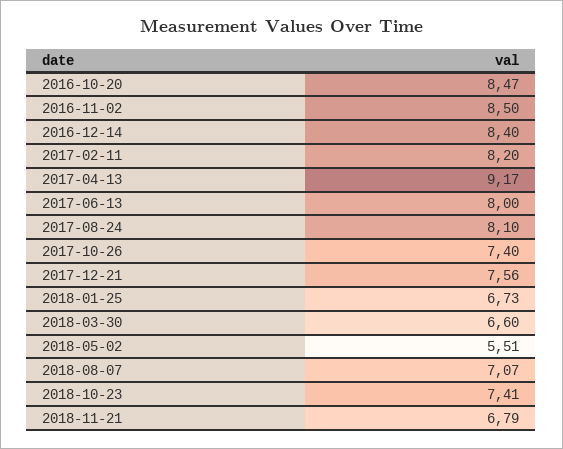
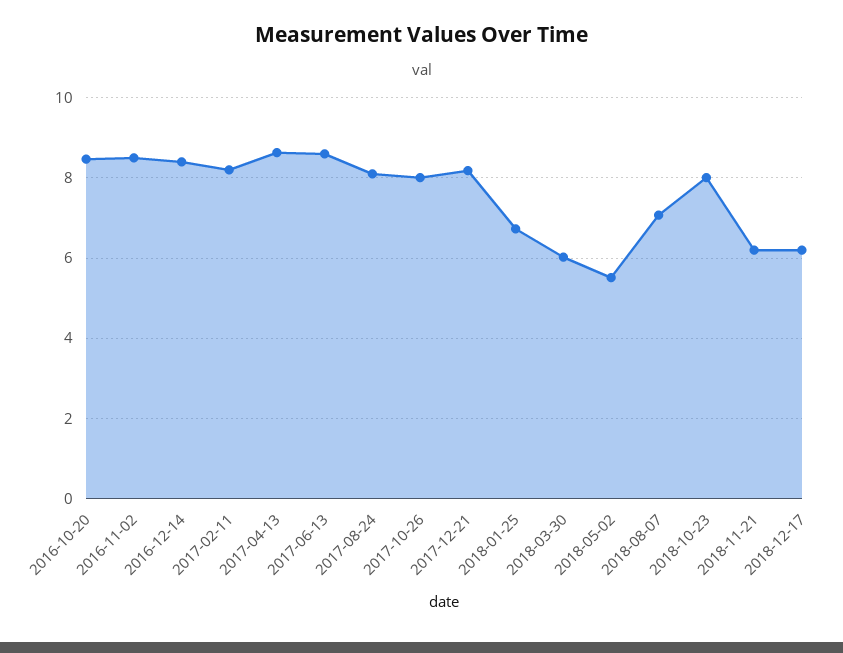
2017-04-13: 9.17 -> 8.6
2017-06-13: 8 -> 8.6
2017-10-26: 7.4 -> 8
2017-12-21: 7.56 -> 8.2
2018-03-30: 6.6 -> 6
2018-10-23: 7.41 -> 8
2018-11-21: 6.79 -> 6.2
2018-12-17: none -> 6.2

